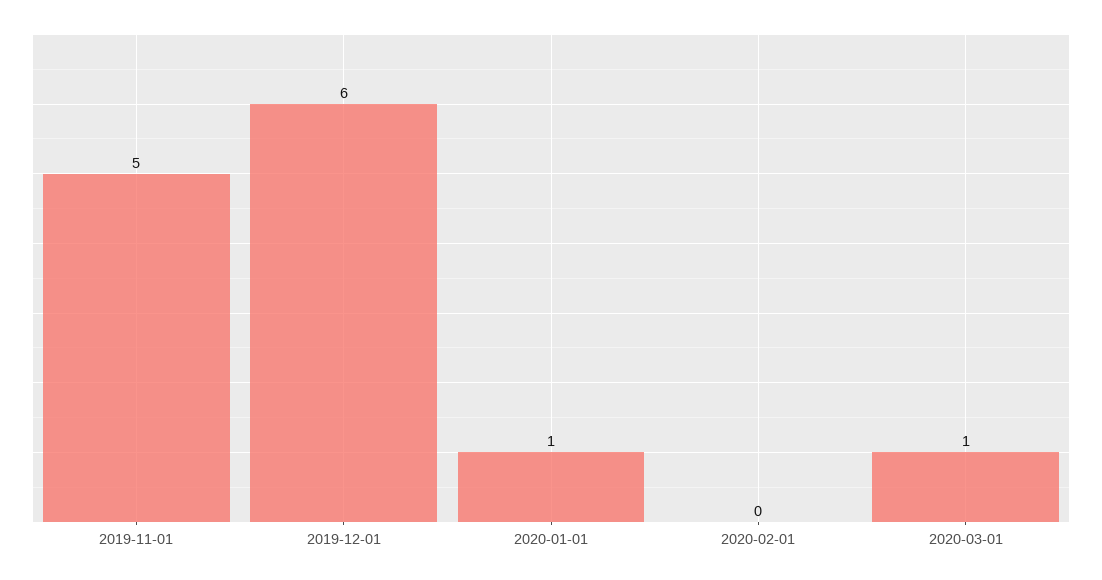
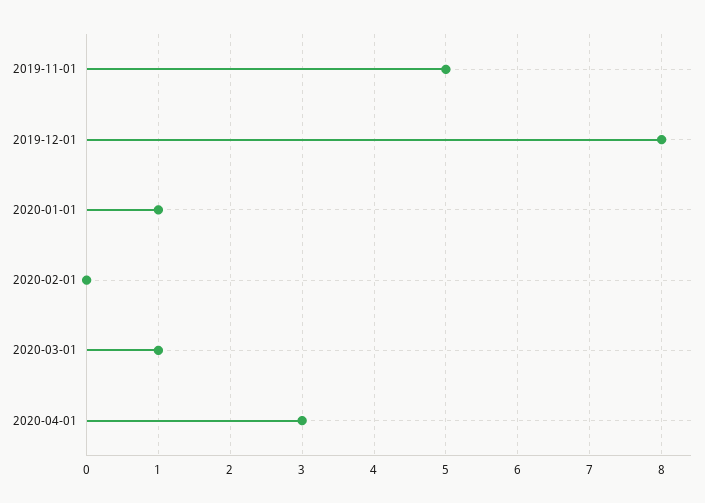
2019-12-01: 6 -> 8
2020-04-01: none -> 3

